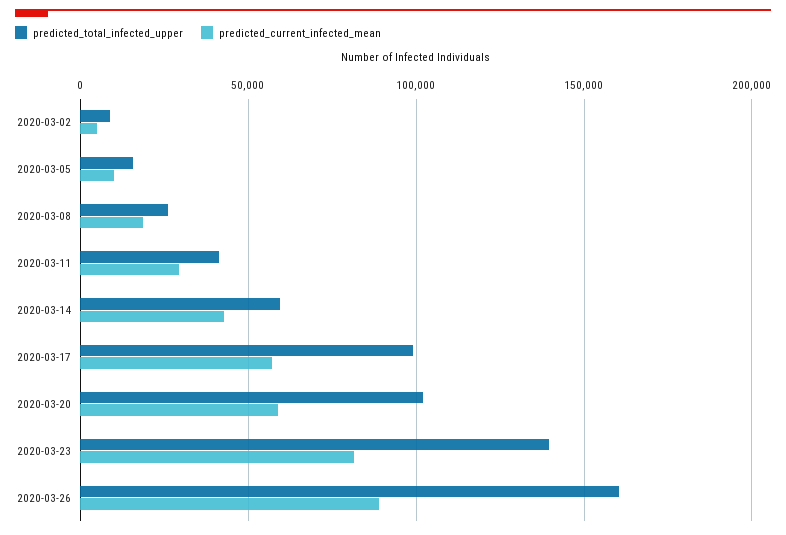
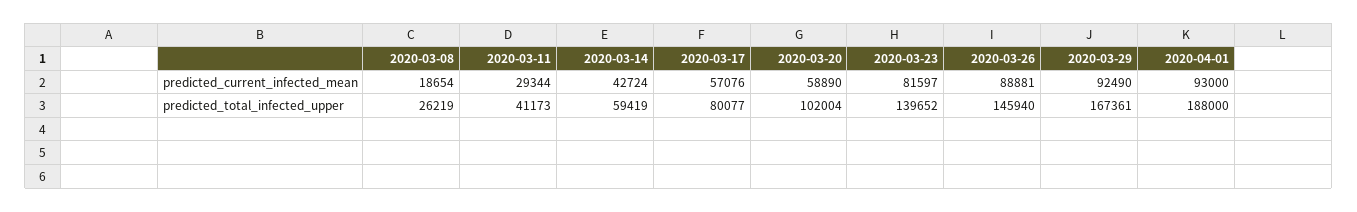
predicted_total_infected_upper, 2020-03-02: 10000 -> none
predicted_current_infected_mean, 2020-03-02: 5000 -> none
predicted_total_infected_upper, 2020-03-05: 15000 -> none
predicted_current_infected_mean, 2020-03-05: 10000 -> none
predicted_total_infected_upper, 2020-03-17: 100000 -> 80077
predicted_total_infected_upper, 2020-03-26: 160000 -> 145940
predicted_current_infected_mean, 2020-03-29: none -> 92490
predicted_current_infected_mean, 2020-04-01: none -> 93000
predicted_total_infected_upper, 2020-03-29: none -> 167361
predicted_total_infected_upper, 2020-04-01: none -> 188000

